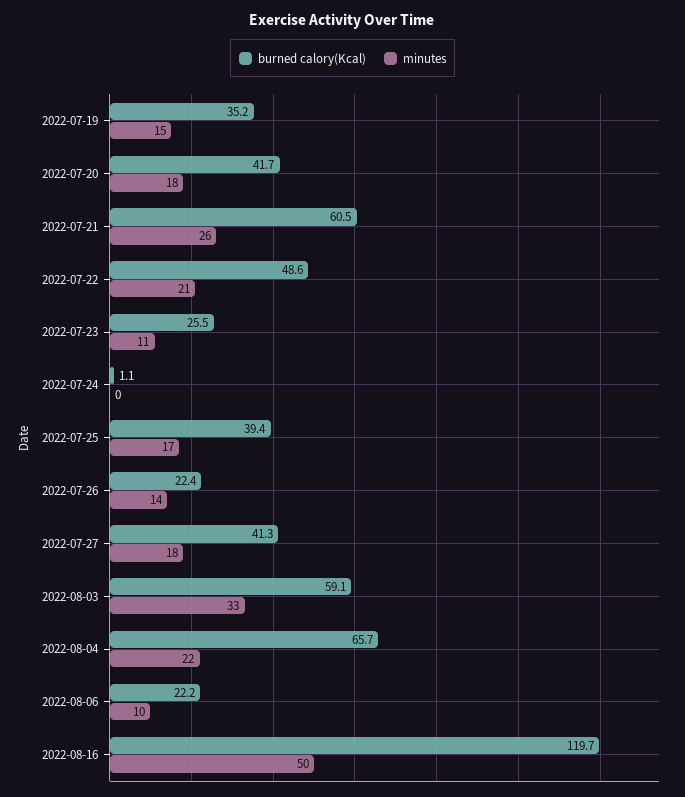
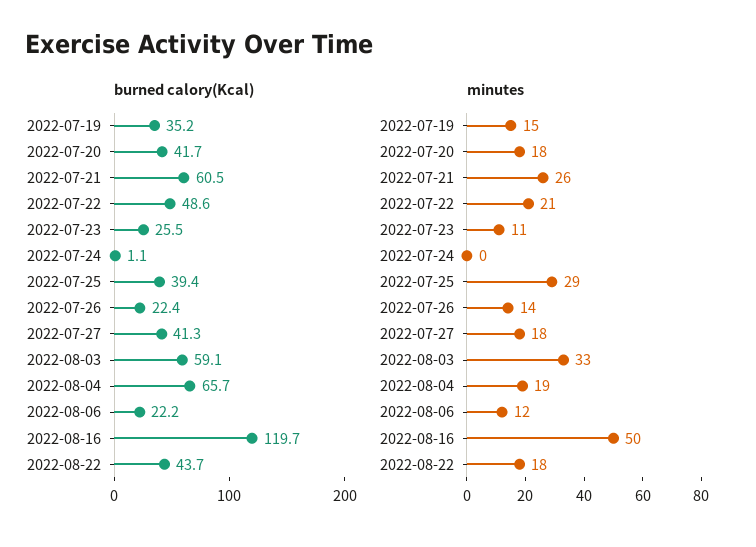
minutes, 2022-07-25: 17 -> 29
minutes, 2022-08-04: 22 -> 19
minutes, 2022-08-06: 10 -> 12
burned calory(Kcal), 2022-08-22: none -> 43.7
minutes, 2022-08-22: none -> 18

